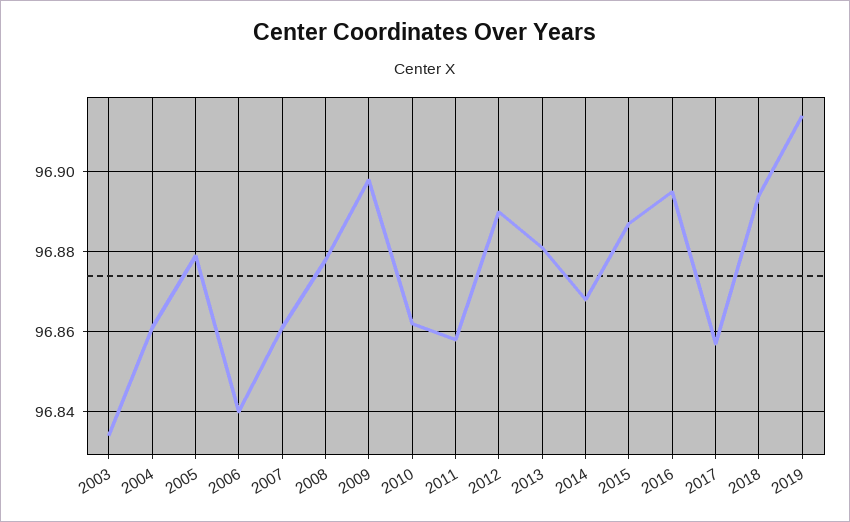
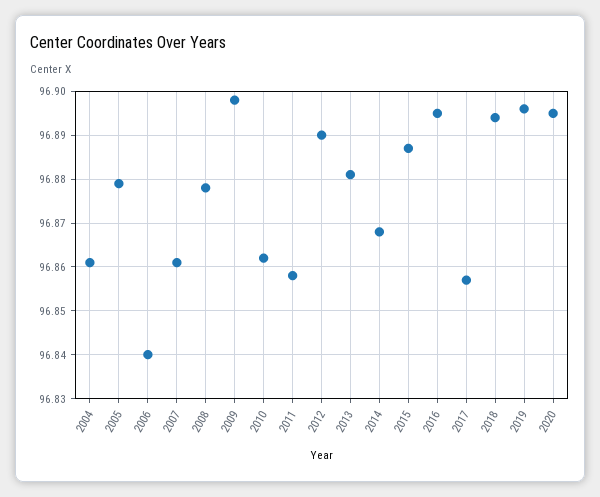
2003: 96.835 -> none
2019: 96.915 -> 96.895
2020: none -> 96.895

